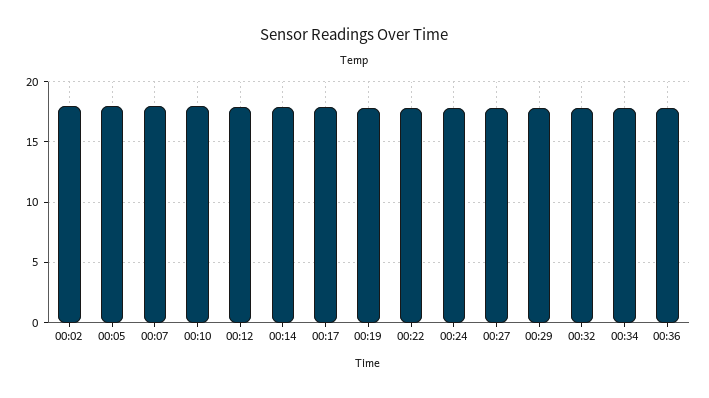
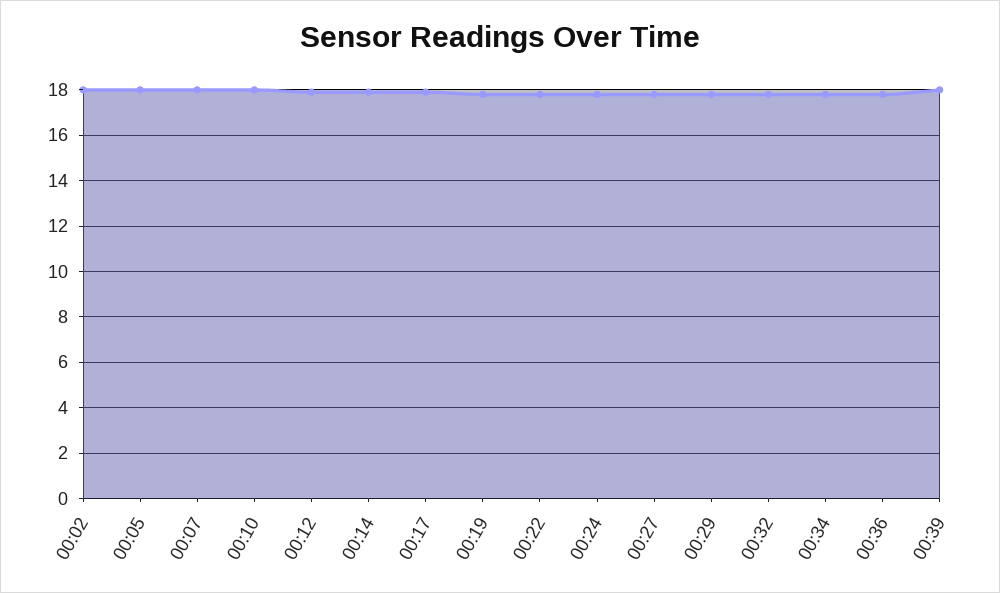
00:39: none -> 18

